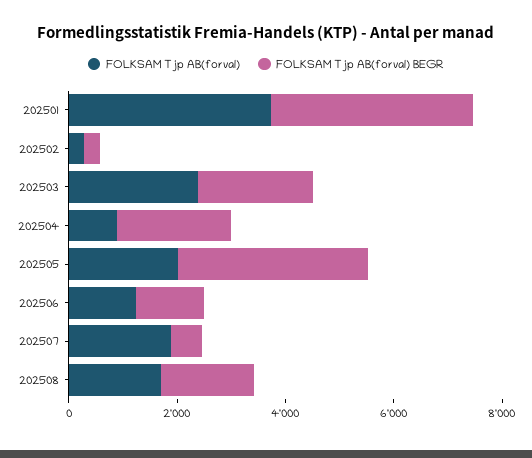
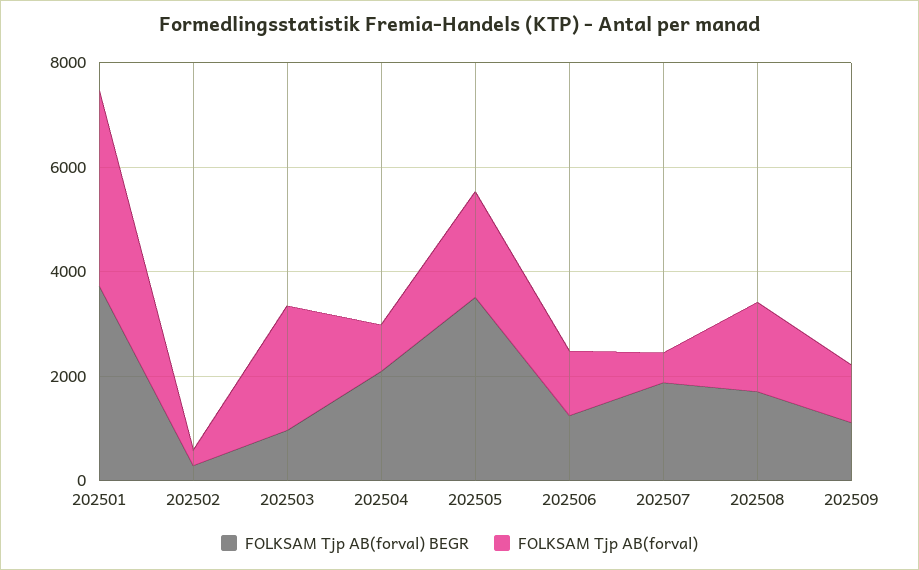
FOLKSAM Tjp AB(forval) BEGR, 202503: 2000 -> 1000
FOLKSAM Tjp AB(forval), 202507: 2000 -> 500
FOLKSAM Tjp AB(forval) BEGR, 202507: 500 -> 2000
FOLKSAM Tjp AB(forval) BEGR, 202509: none -> 1000
FOLKSAM Tjp AB(forval), 202509: none -> 1000

